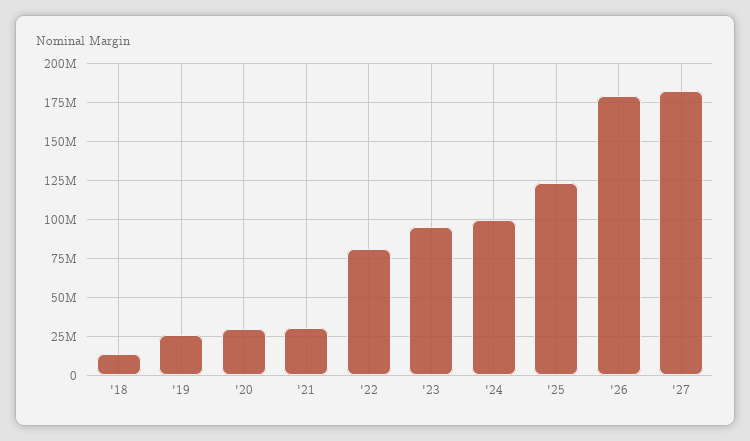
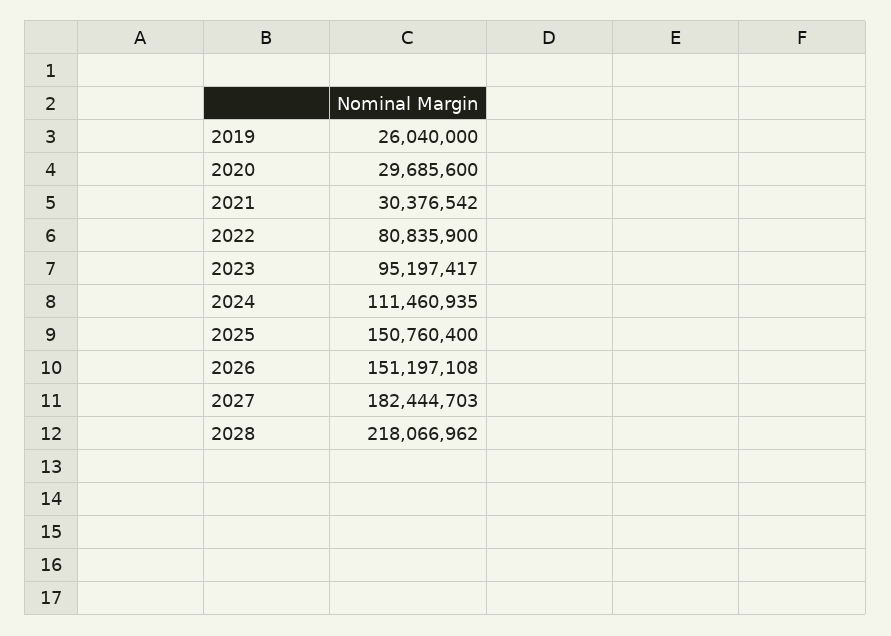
'18: 15000000 -> none
'24: 100000000 -> 111460935
'25: 125000000 -> 150760400
'26: 180000000 -> 151197108
2028: none -> 218066962

